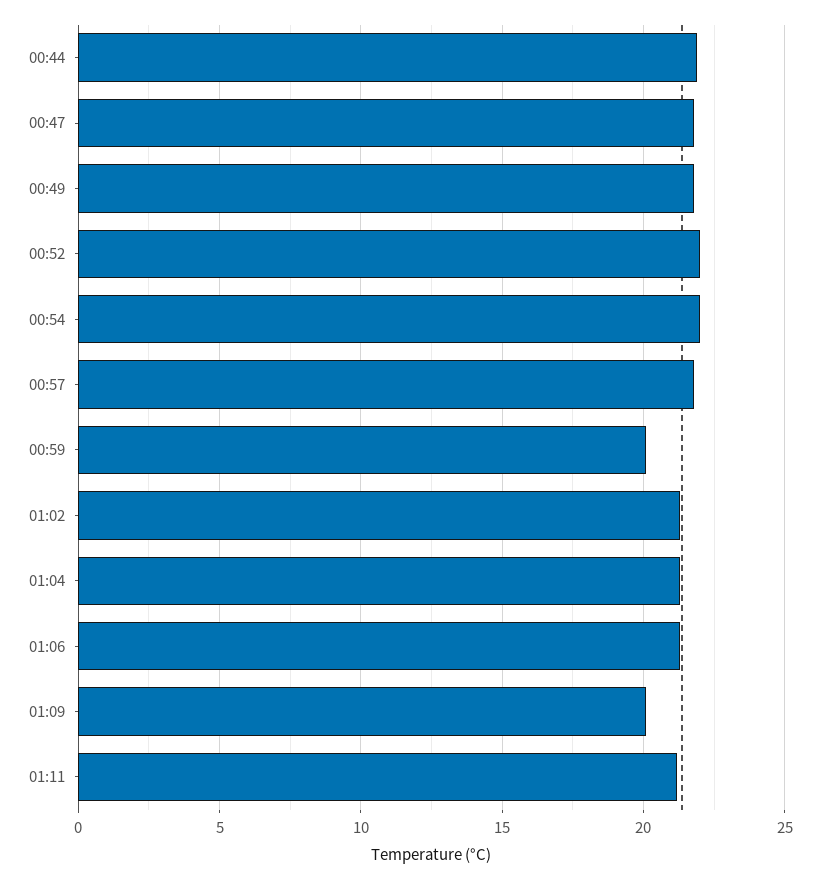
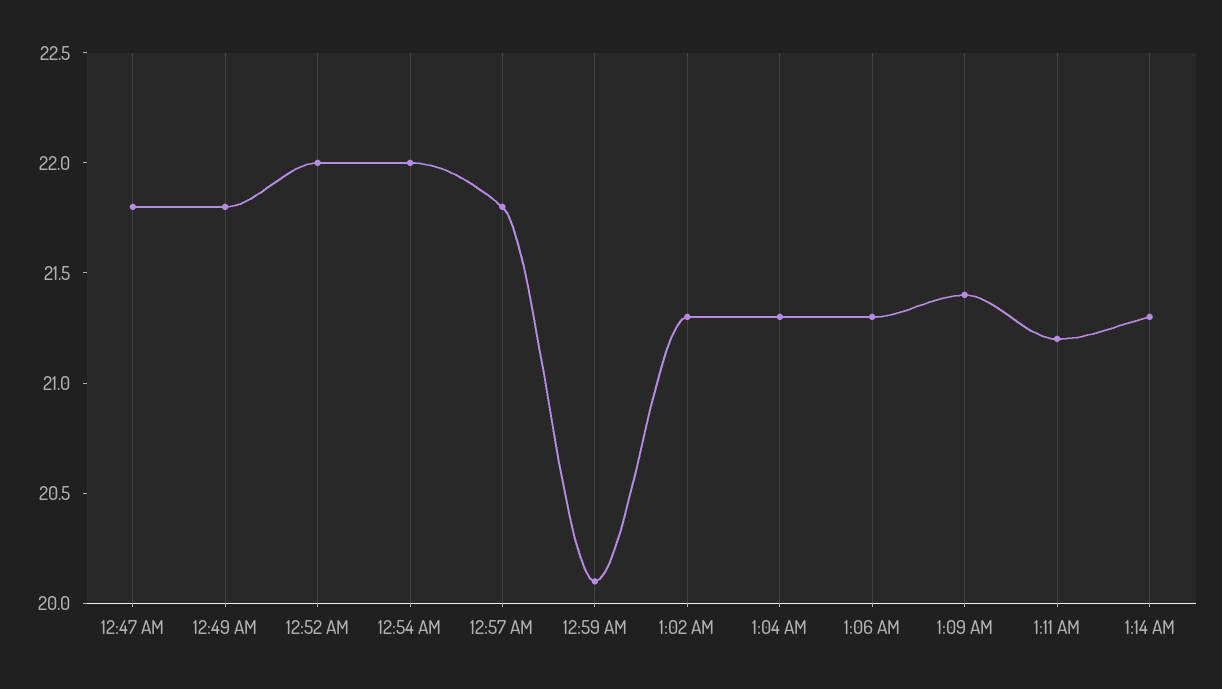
00:44: 22 -> none
01:09: 20 -> 21.4
1:14 AM: none -> 21.3

